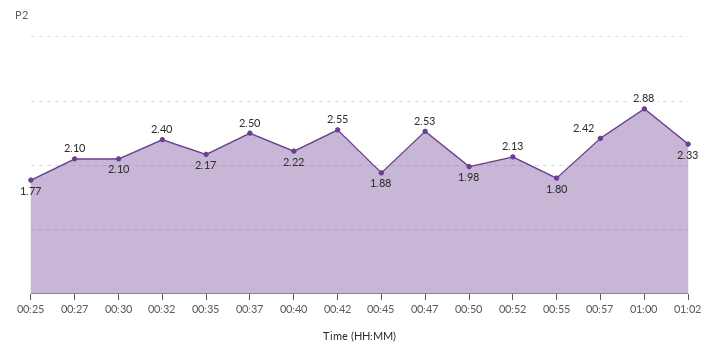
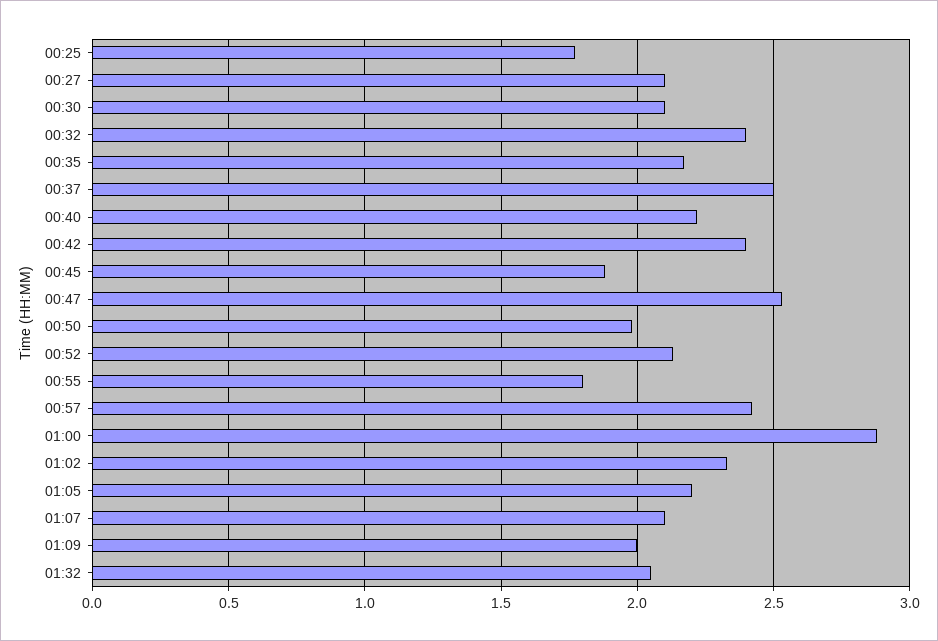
00:42: 2.55 -> 2.4
01:05: none -> 2.2
01:07: none -> 2.1
01:09: none -> 2
01:32: none -> 2.05

